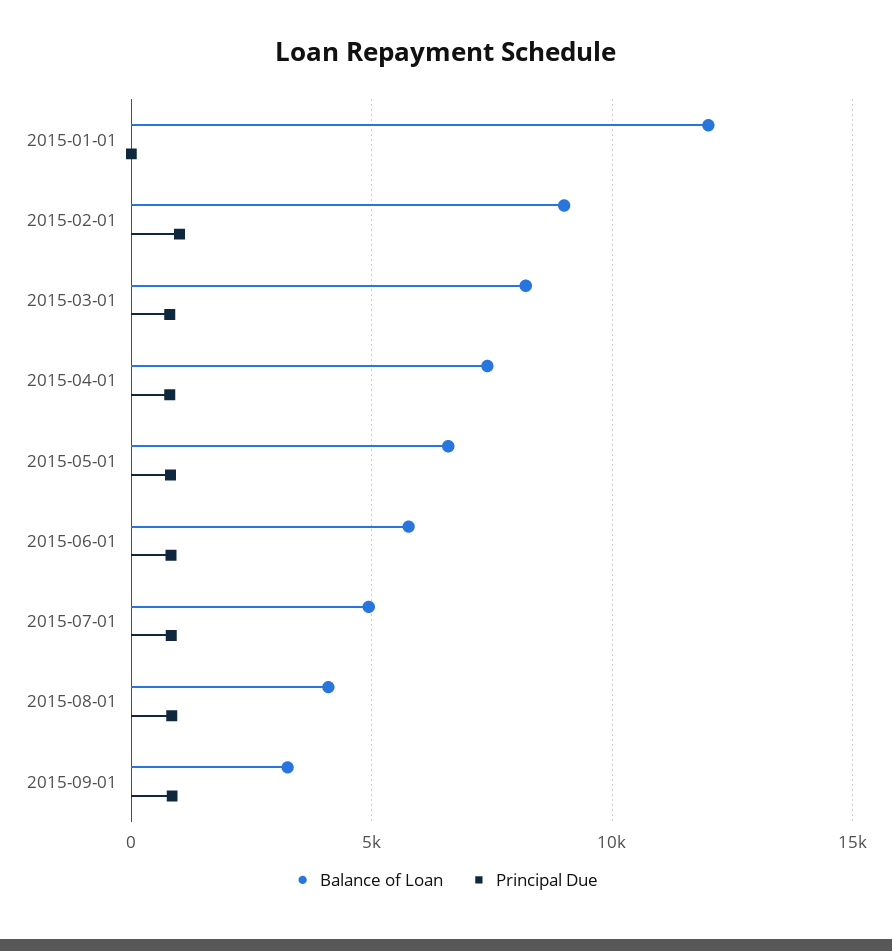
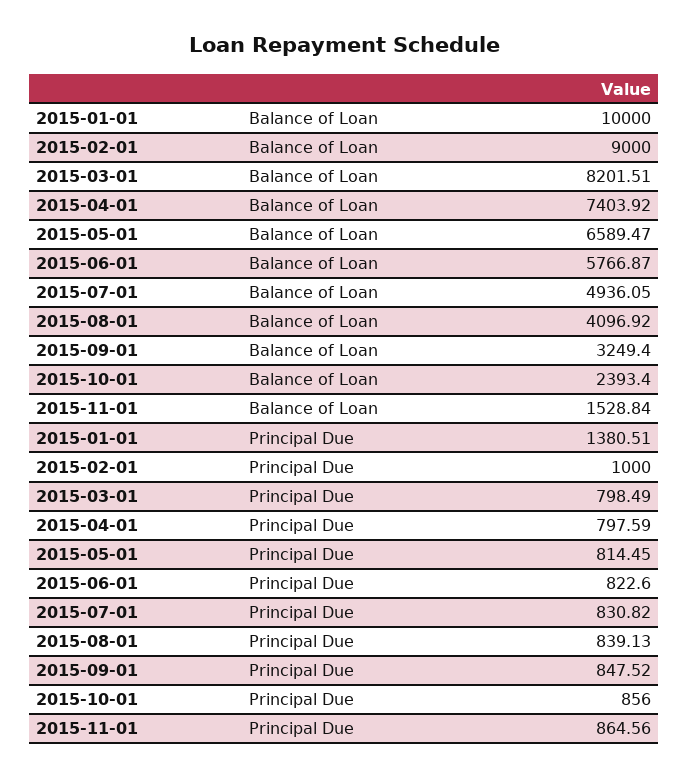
Balance of Loan, 2015-01-01: 12000 -> 10000
Principal Due, 2015-01-01: 0 -> 1380.51
Balance of Loan, 2015-10-01: none -> 2393.4
Balance of Loan, 2015-11-01: none -> 1528.84
Principal Due, 2015-10-01: none -> 856
Principal Due, 2015-11-01: none -> 864.56

